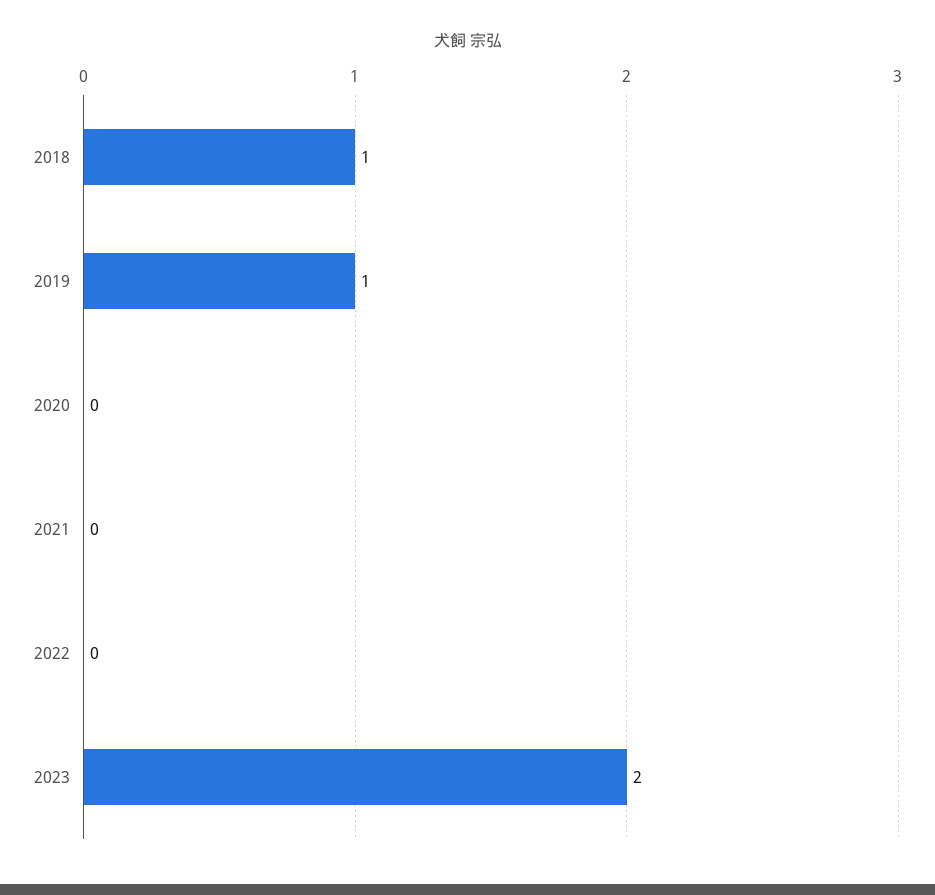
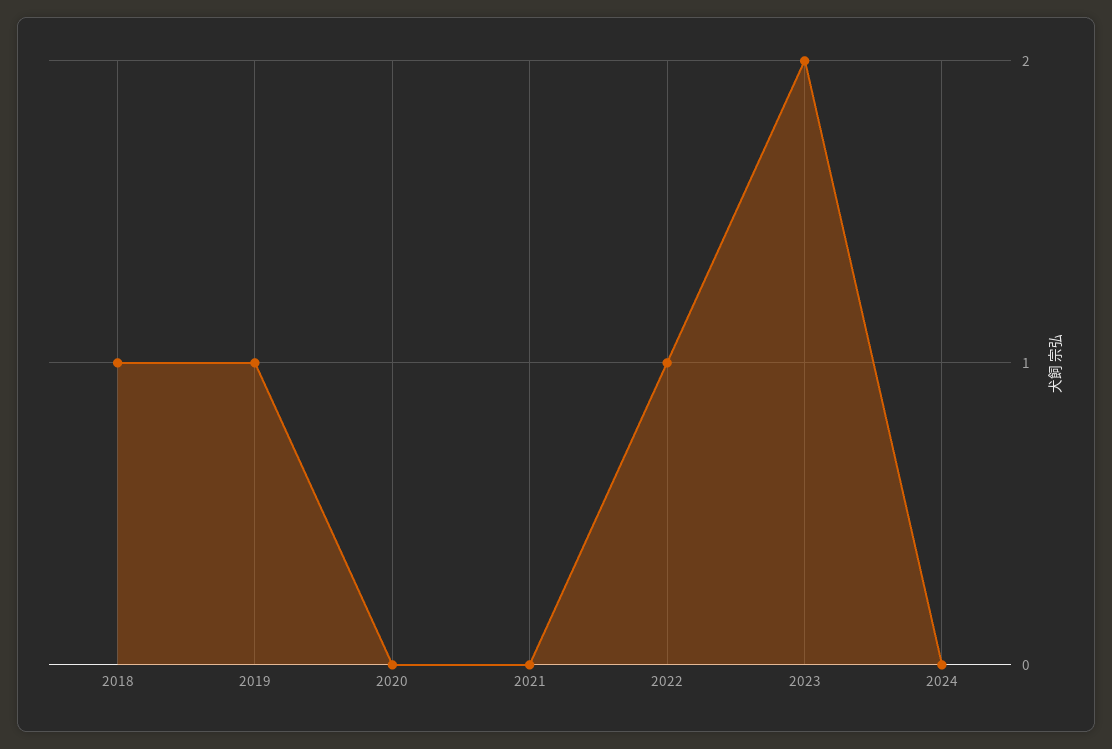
2022: 0 -> 1
2024: none -> 0

